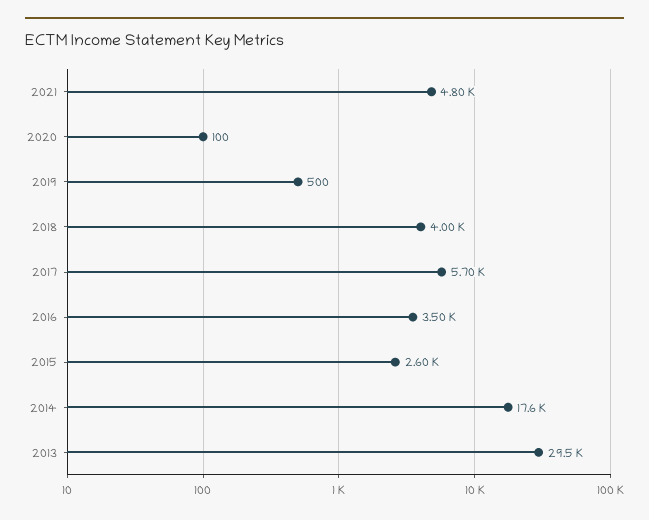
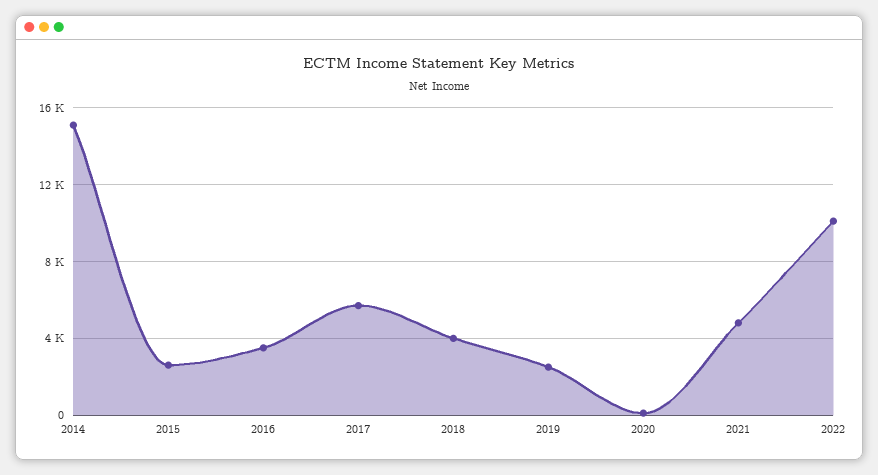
2019: 500 -> 2500
2014: 17600 -> 15000
2013: 29500 -> none
2022: none -> 10000

